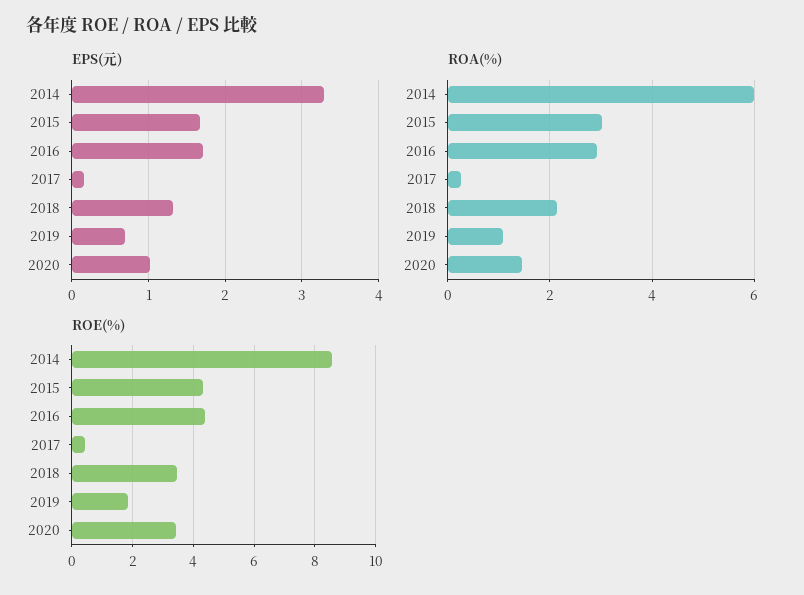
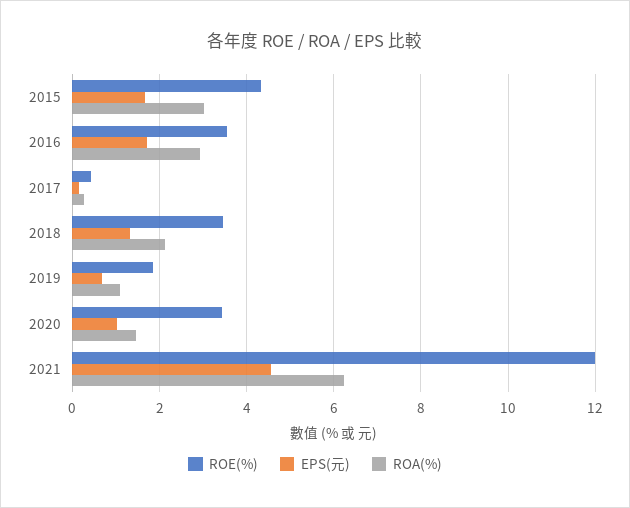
EPS(元), 2014: 3.3 -> none
ROA(%), 2014: 6 -> none
ROE(%), 2014: 8.6 -> none
ROE(%), 2016: 4.4 -> 3.6
ROE(%), 2021: none -> 12
EPS(元), 2021: none -> 4.6
ROA(%), 2021: none -> 6.2

